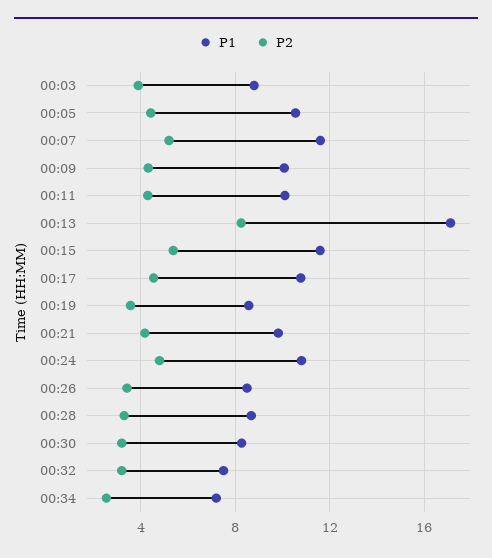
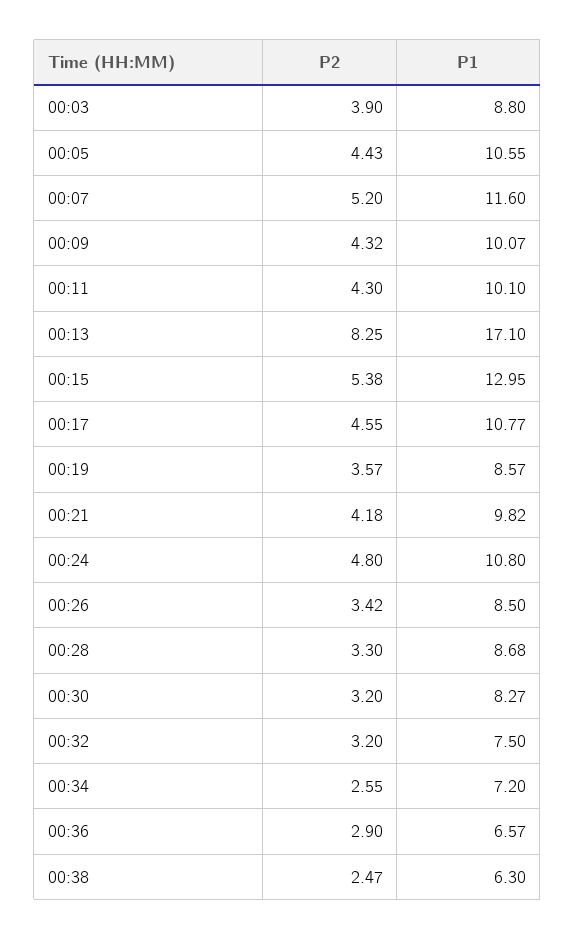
P1, 00:15: 11.5 -> 12.95
P2, 00:36: none -> 2.9
P1, 00:36: none -> 6.57
P2, 00:38: none -> 2.47
P1, 00:38: none -> 6.3

